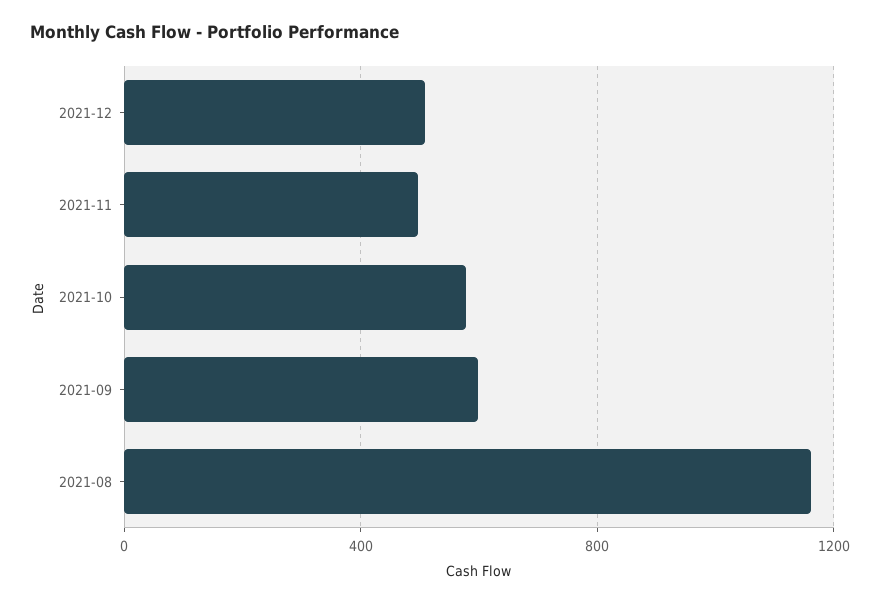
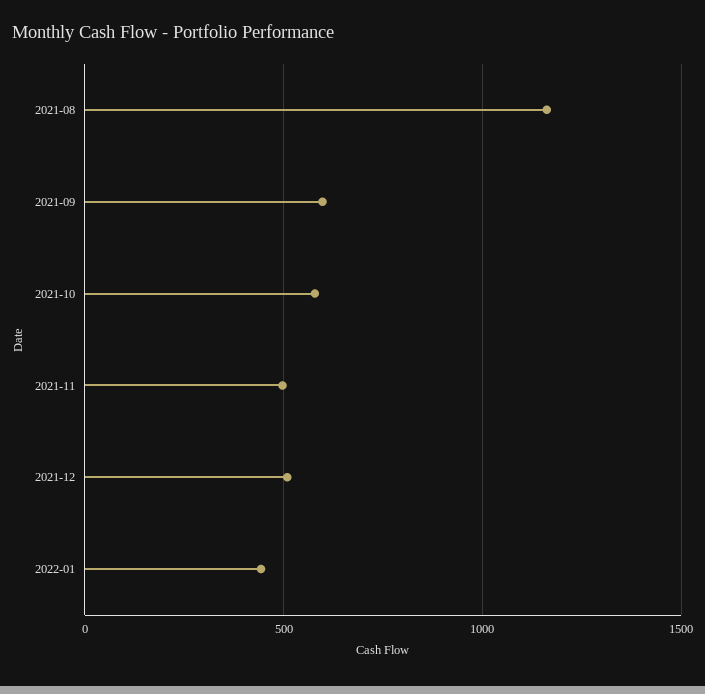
2022-01: none -> 450

